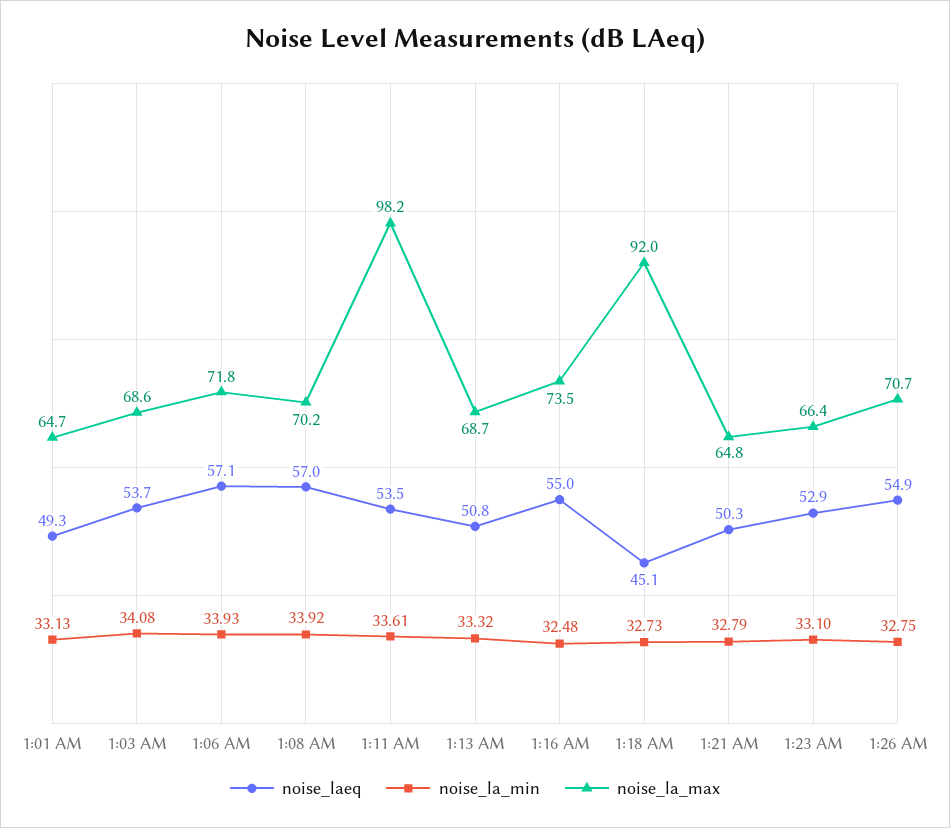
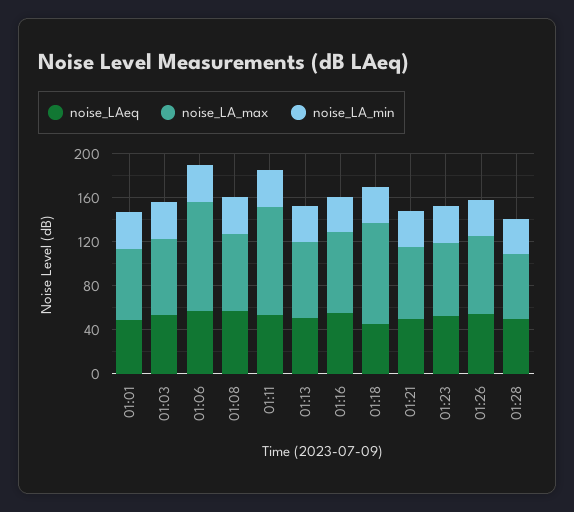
noise_la_max, 1:06 AM: 71.8 -> 100
noise_laeq, 01:28: none -> 50
noise_la_max, 01:28: none -> 60
noise_la_min, 01:28: none -> 30

